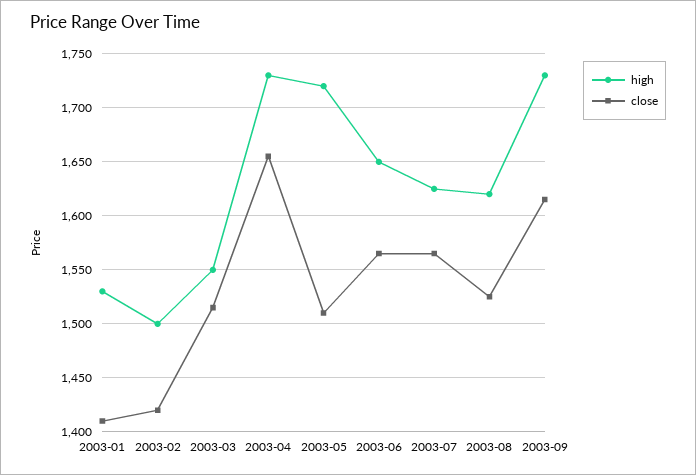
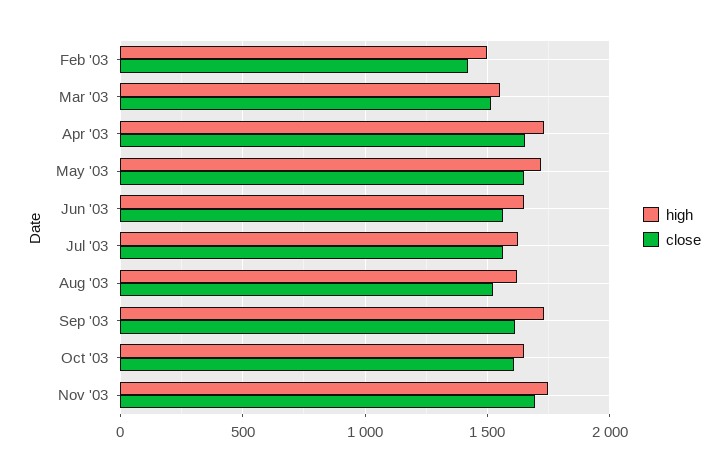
high, 2003-01: 1530 -> none
close, 2003-01: 1410 -> none
close, 2003-05: 1510 -> 1650
high, Oct '03: none -> 1650
close, Oct '03: none -> 1600
high, Nov '03: none -> 1750
close, Nov '03: none -> 1700

